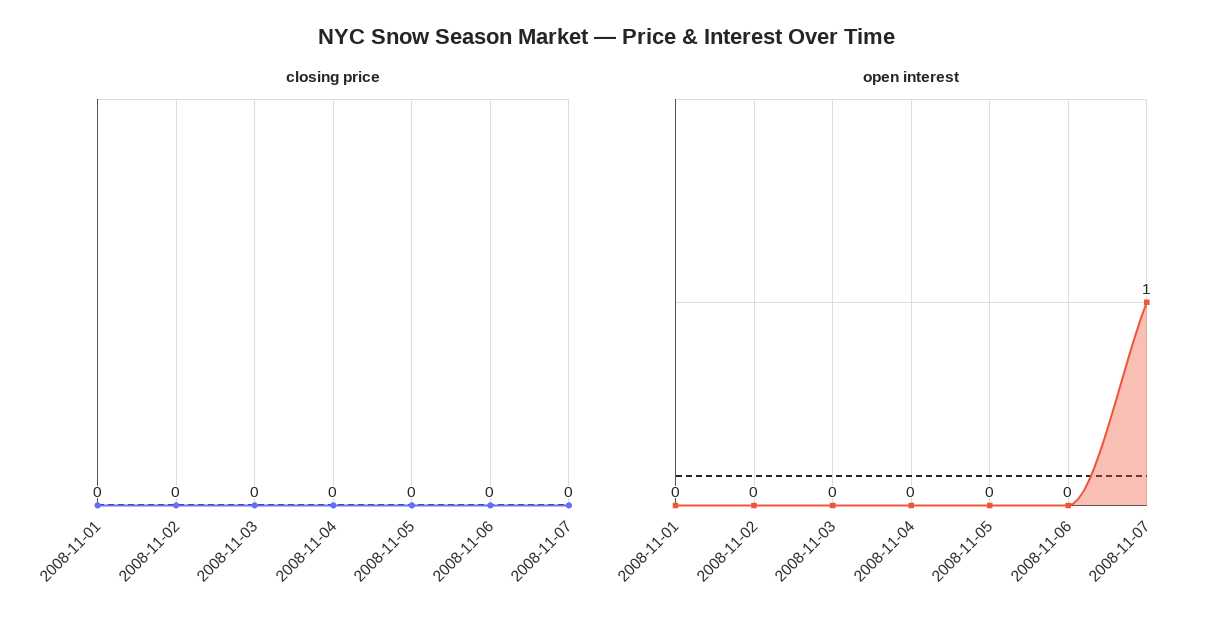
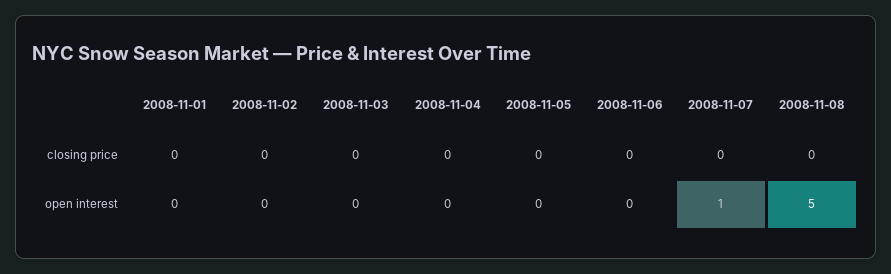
closing price, 2008-11-08: none -> 0
open interest, 2008-11-08: none -> 5

